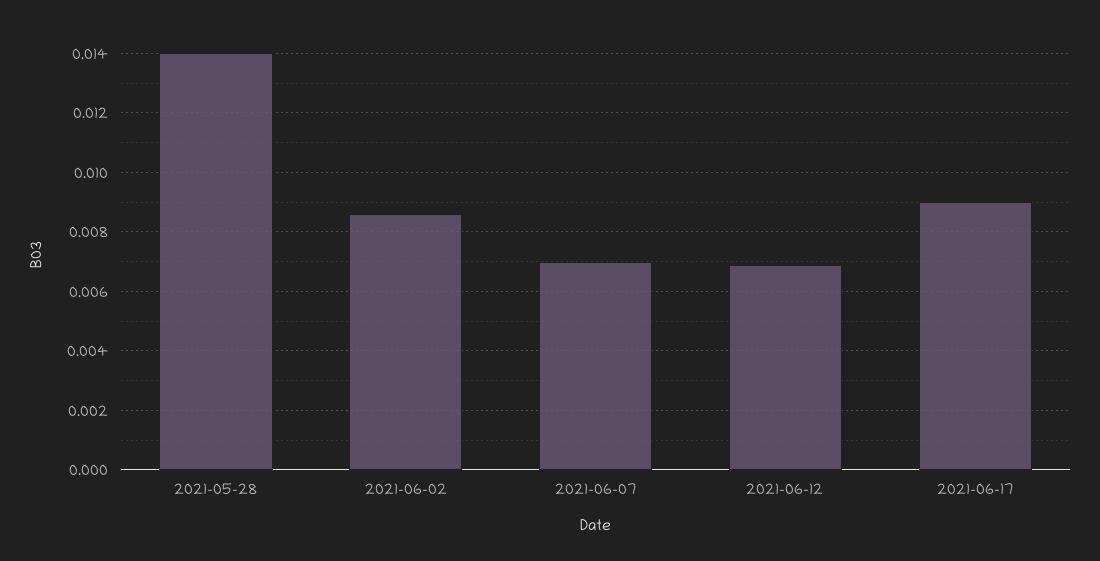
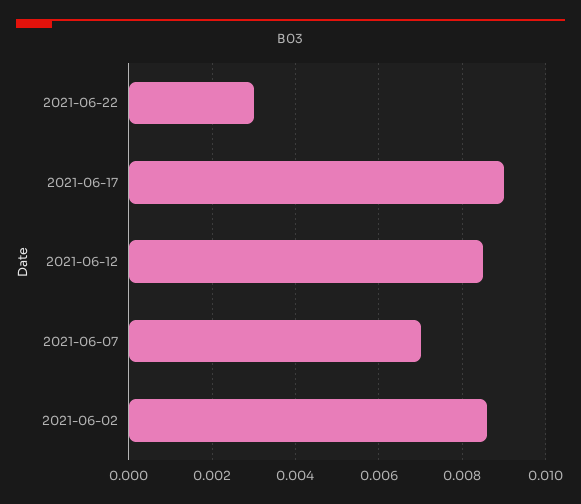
2021-05-28: 0.014 -> none
2021-06-12: 0.007 -> 0.0085
2021-06-22: none -> 0.003

